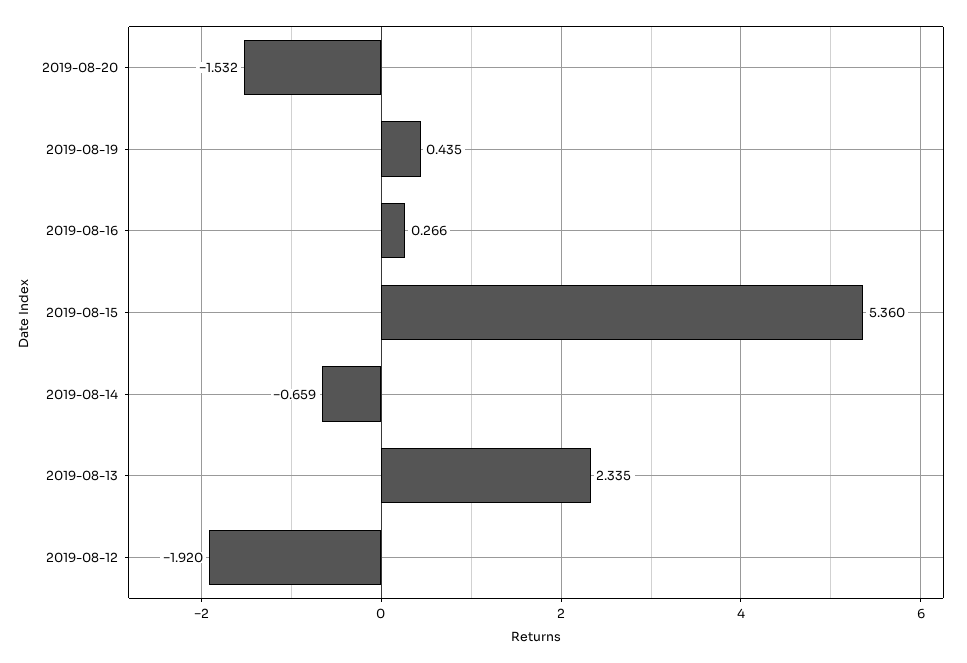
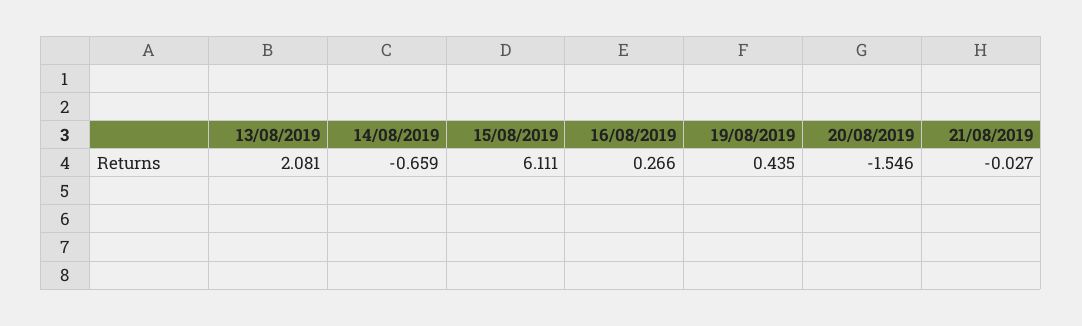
2019-08-20: -1.532 -> -1.546
2019-08-15: 5.36 -> 6.111
2019-08-13: 2.335 -> 2.081
2019-08-12: -1.92 -> none
21/08/2019: none -> -0.027

